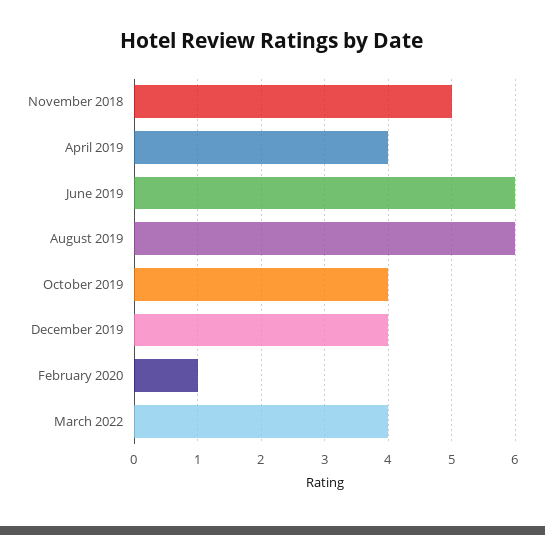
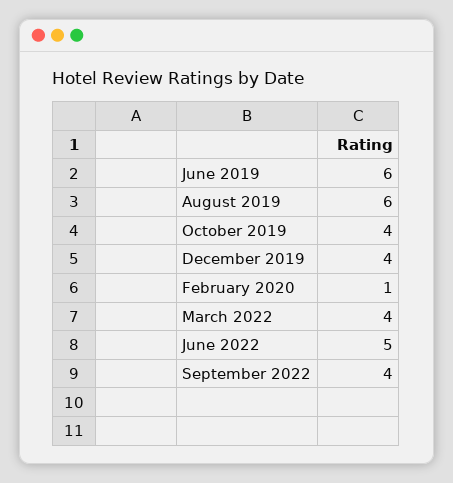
November 2018: 5 -> none
April 2019: 4 -> none
June 2022: none -> 5
September 2022: none -> 4

